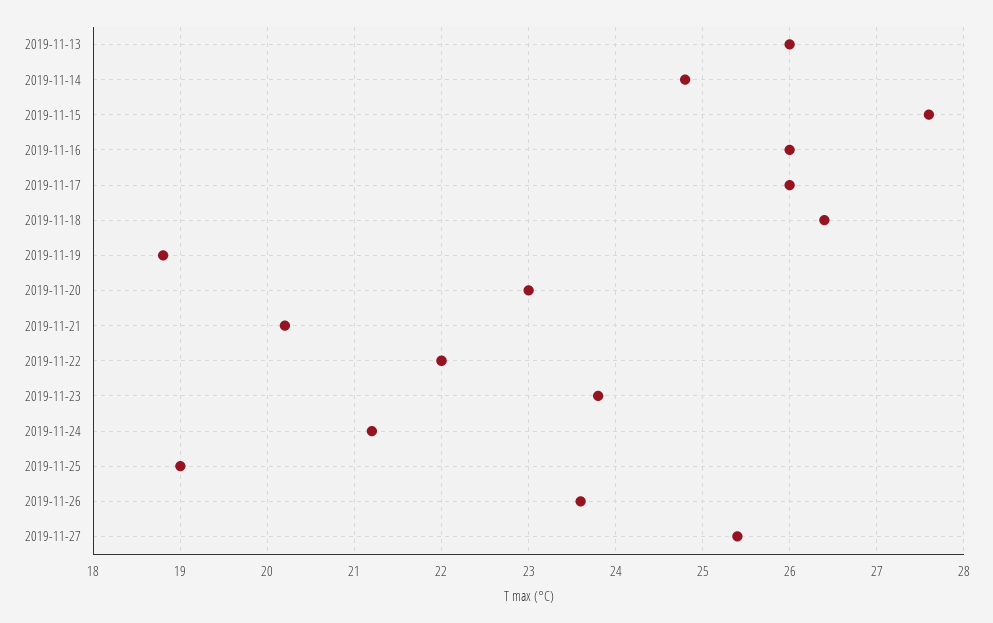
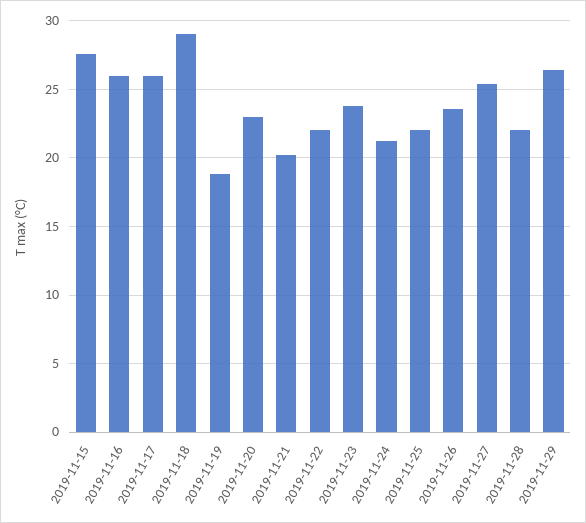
2019-11-13: 26 -> none
2019-11-14: 24.8 -> none
2019-11-18: 26.4 -> 29
2019-11-25: 19 -> 22
2019-11-28: none -> 22
2019-11-29: none -> 26.5

